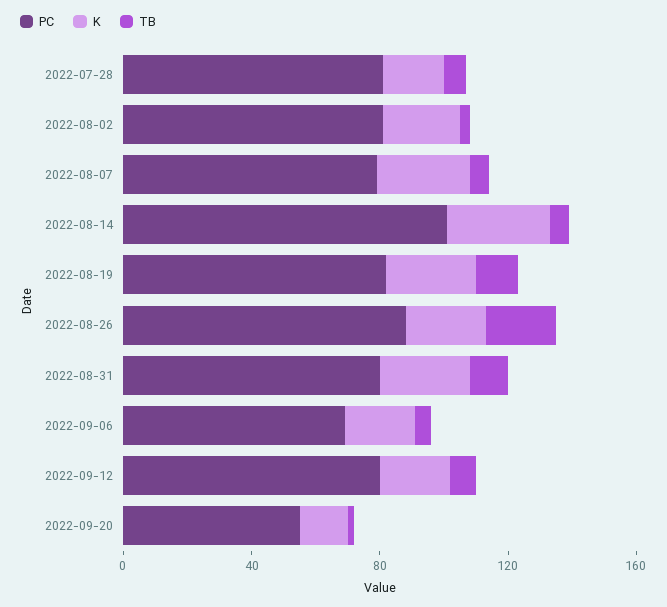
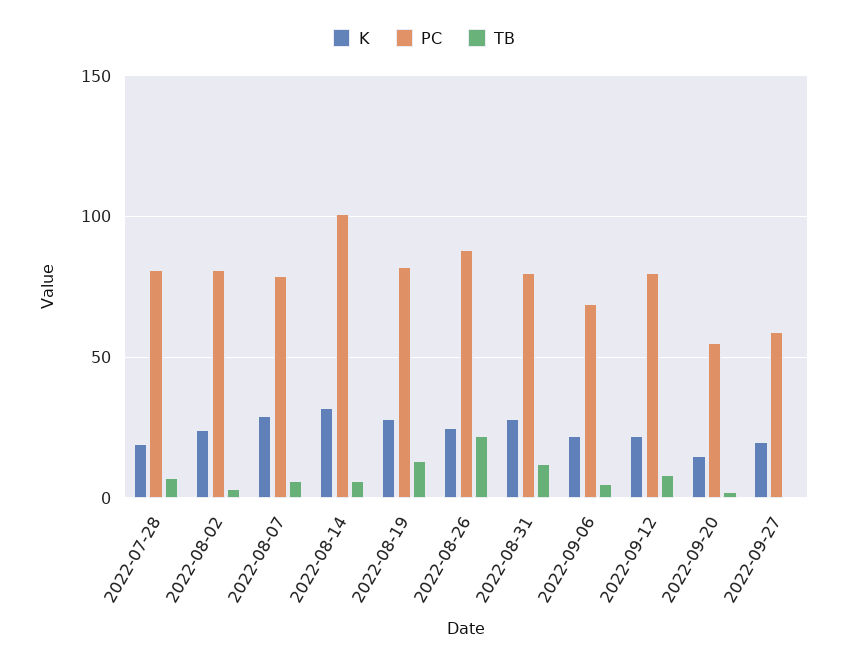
K, 2022-09-27: none -> 20
PC, 2022-09-27: none -> 60
TB, 2022-09-27: none -> 0

